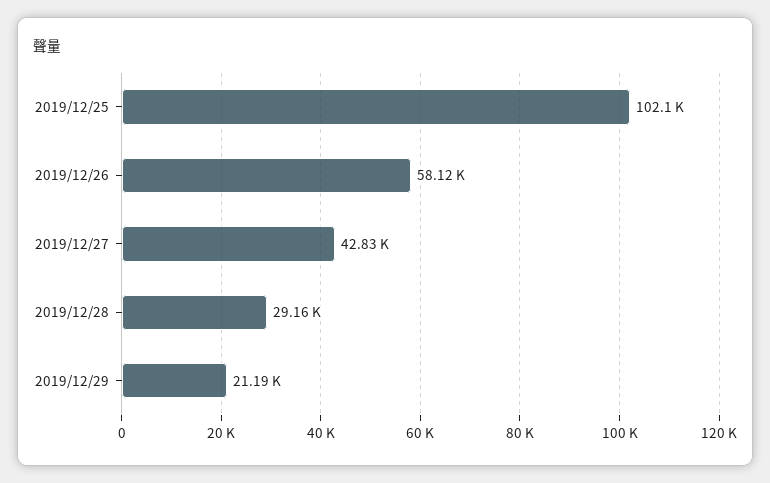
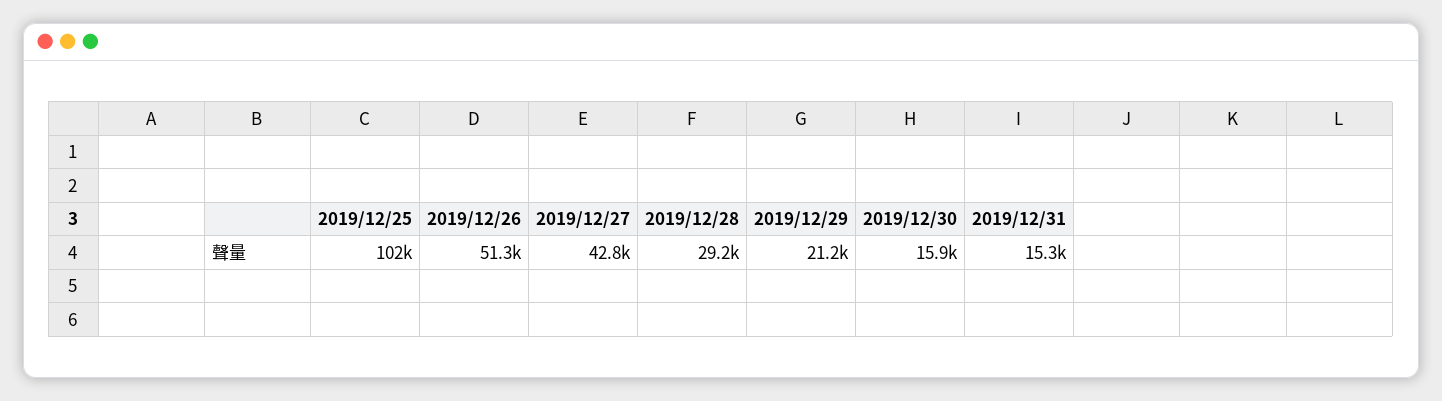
2019/12/26: 58120 -> 51300
2019/12/30: none -> 15900
2019/12/31: none -> 15300

